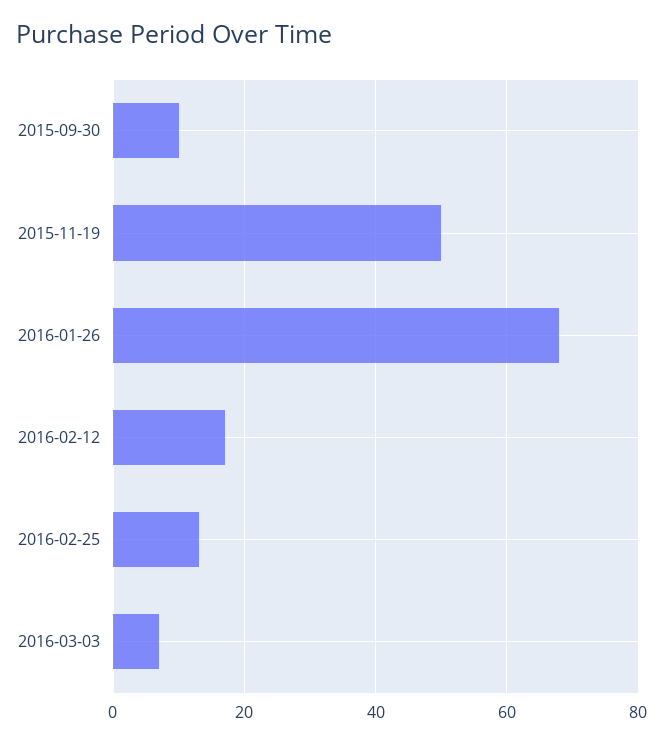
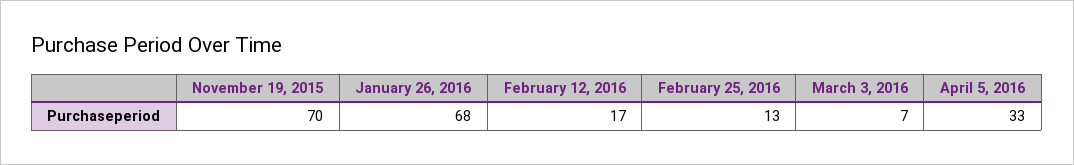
2015-09-30: 10 -> none
2015-11-19: 50 -> 70
April 5, 2016: none -> 33

